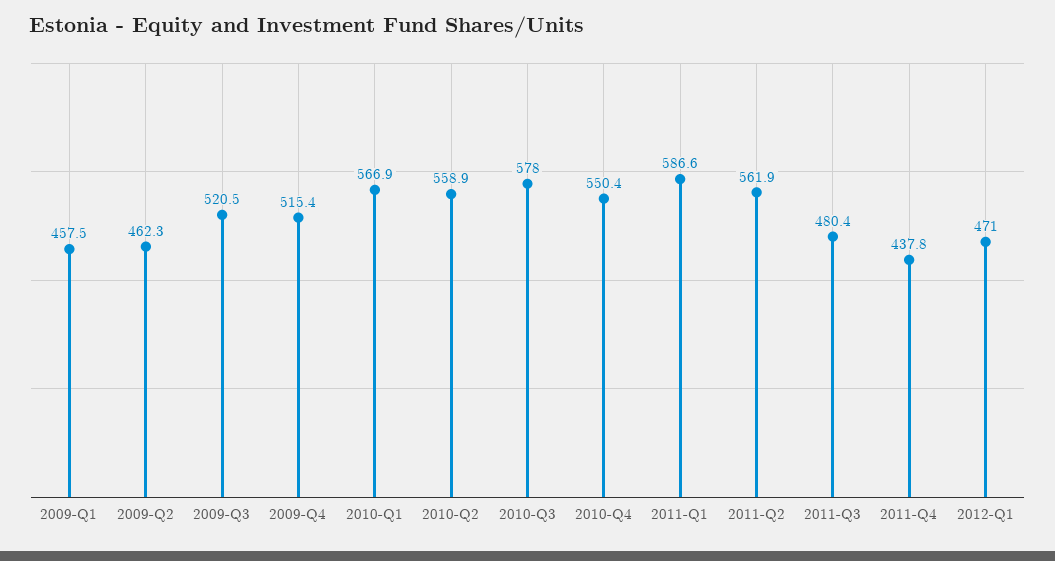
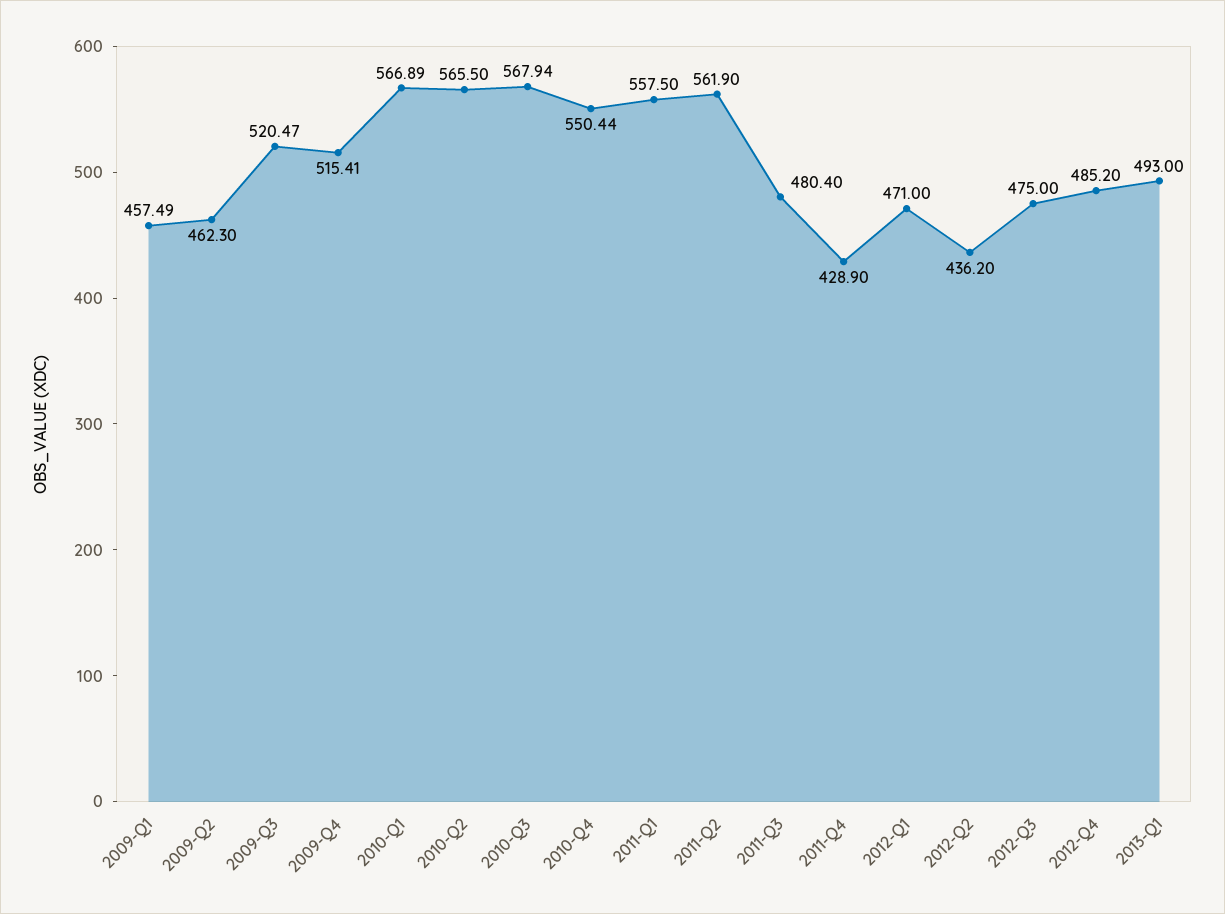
2010-Q2: 558.9 -> 565.5
2010-Q3: 578 -> 567.94
2011-Q1: 586.6 -> 557.5
2011-Q4: 437.8 -> 428.9
2012-Q2: none -> 436.2
2012-Q3: none -> 475
2012-Q4: none -> 485.2
2013-Q1: none -> 493

